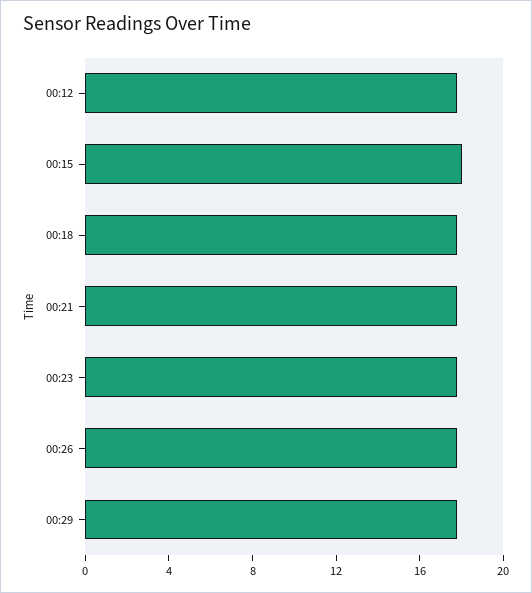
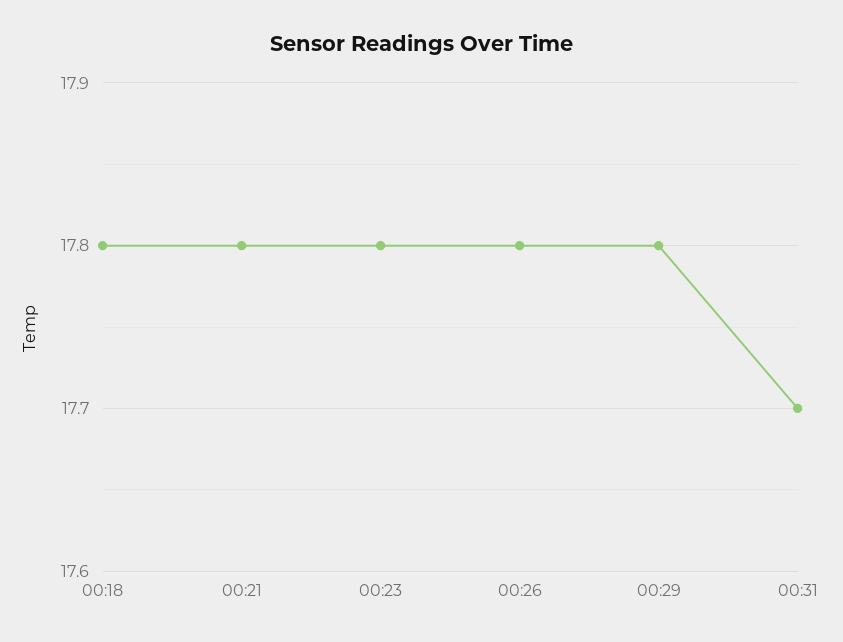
00:12: 18 -> none
00:15: 18 -> none
00:31: none -> 17.7

